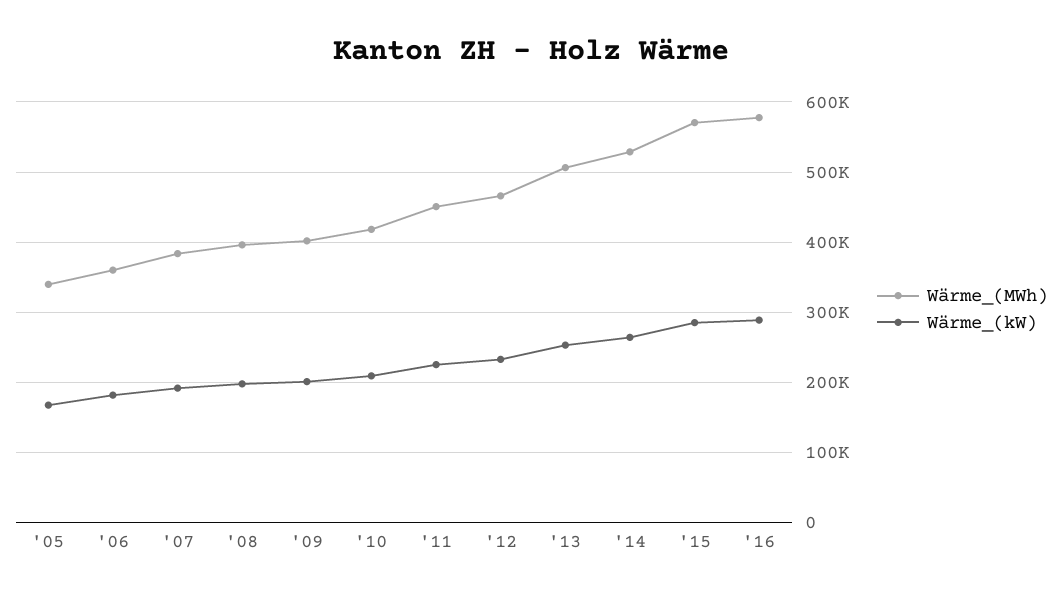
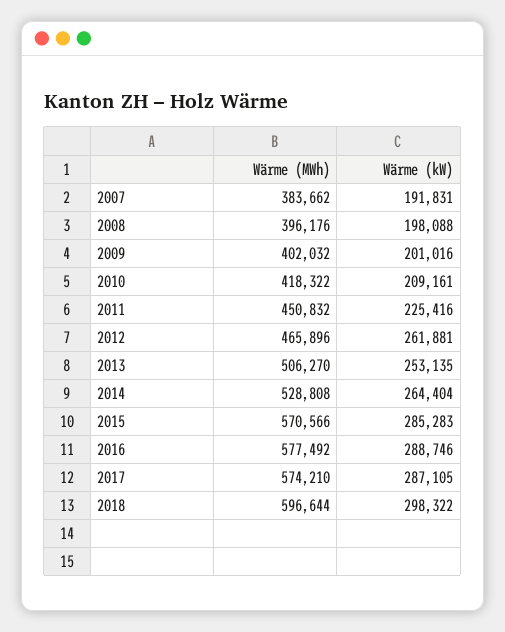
Wärme_(MWh), '05: 340000 -> none
Wärme_(kW), '05: 170000 -> none
Wärme_(MWh), '06: 360000 -> none
Wärme_(kW), '06: 180000 -> none
Wärme_(kW), '12: 230000 -> 261881
Wärme_(MWh), 2017: none -> 574210
Wärme_(kW), 2017: none -> 287105
Wärme_(MWh), 2018: none -> 596644
Wärme_(kW), 2018: none -> 298322

